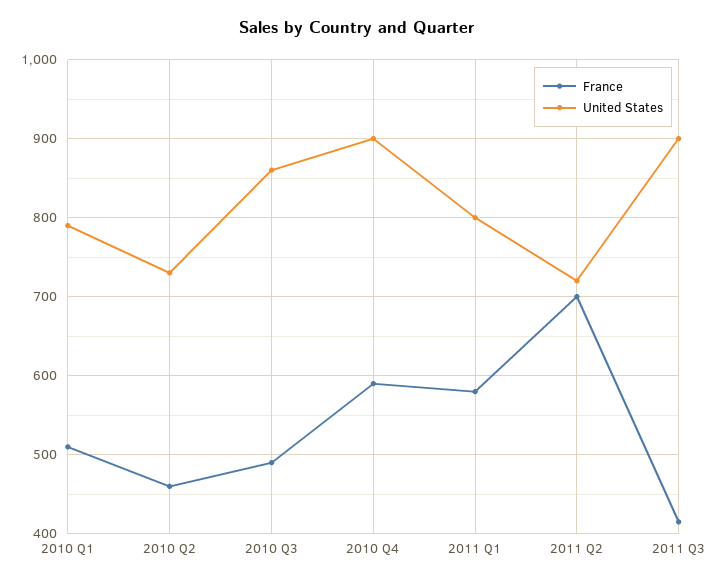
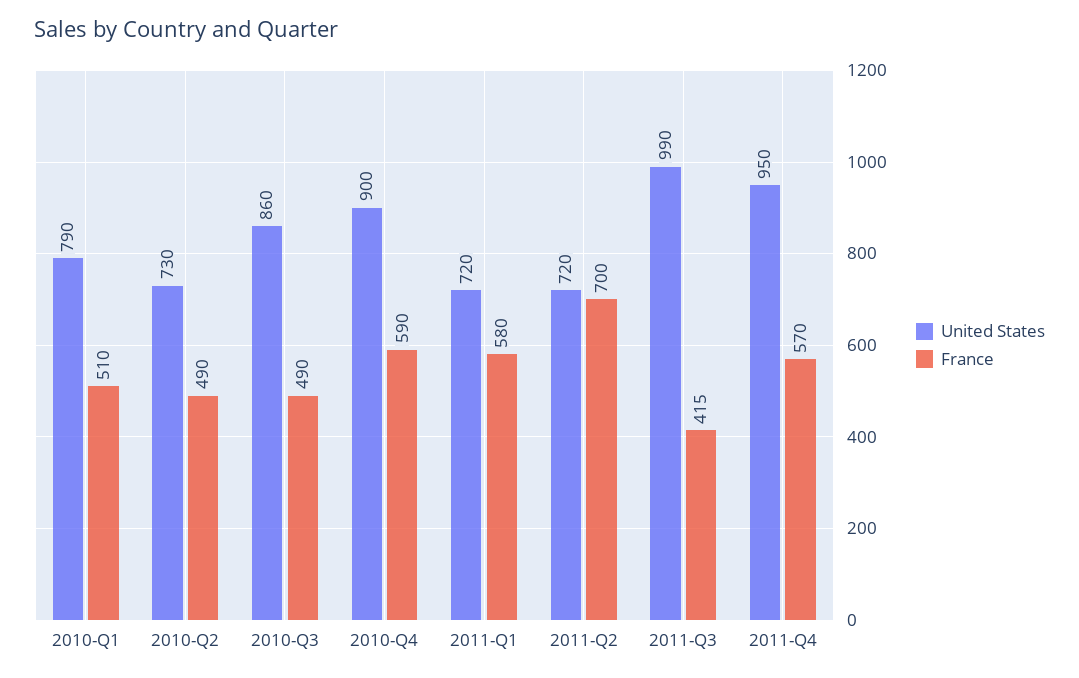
France, 2010 Q2: 460 -> 490
United States, 2011 Q1: 800 -> 720
United States, 2011 Q3: 900 -> 990
United States, 2011-Q4: none -> 950
France, 2011-Q4: none -> 570

